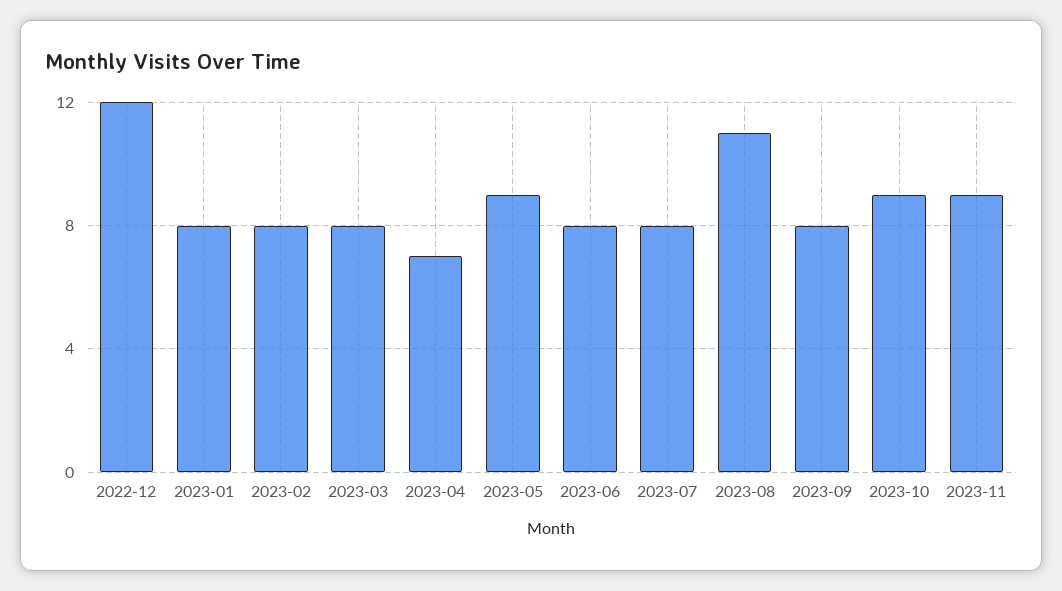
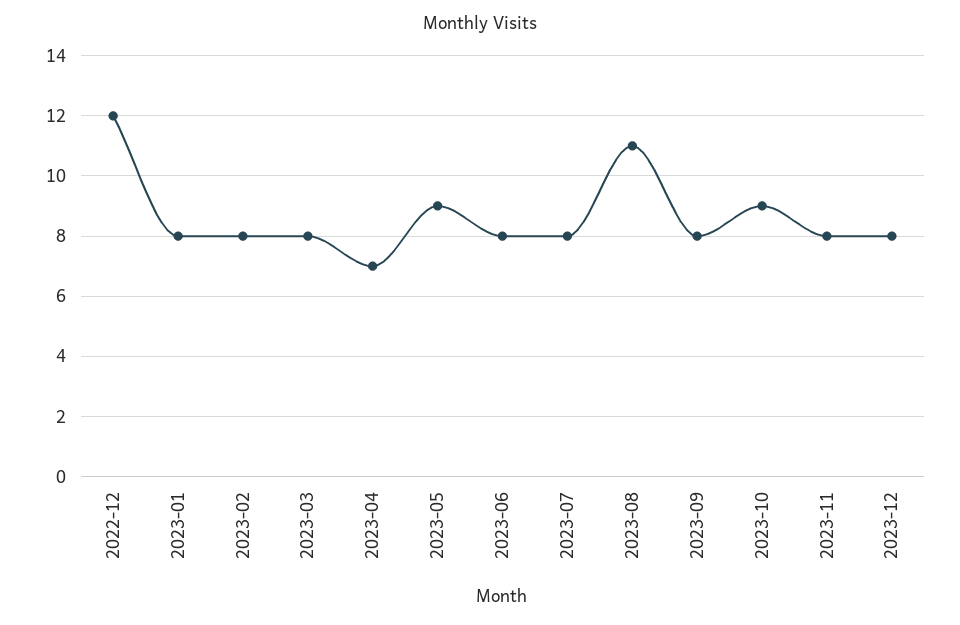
2023-11: 9 -> 8
2023-12: none -> 8

